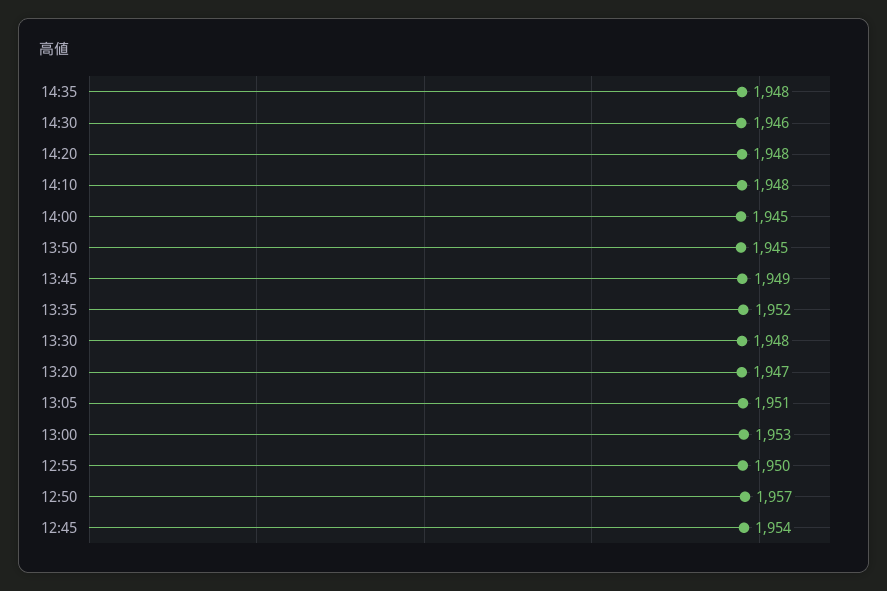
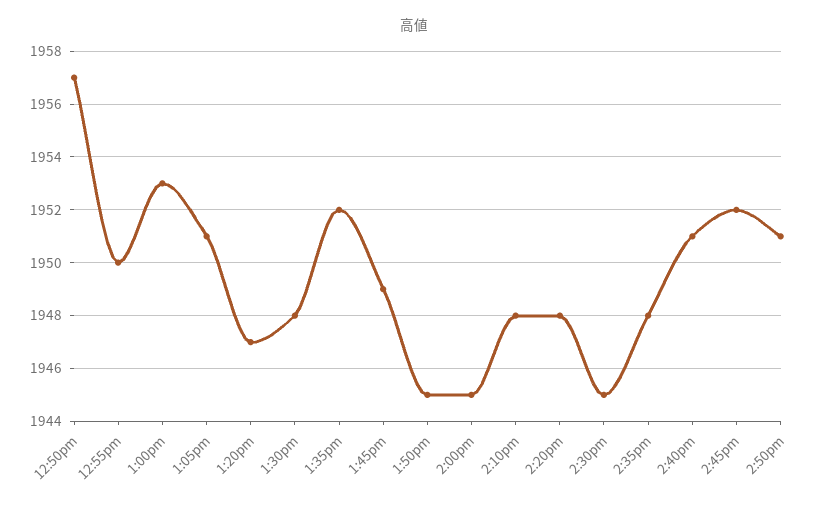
14:30: 1946 -> 1945
12:45: 1954 -> none
2:40pm: none -> 1951
2:45pm: none -> 1952
2:50pm: none -> 1951

